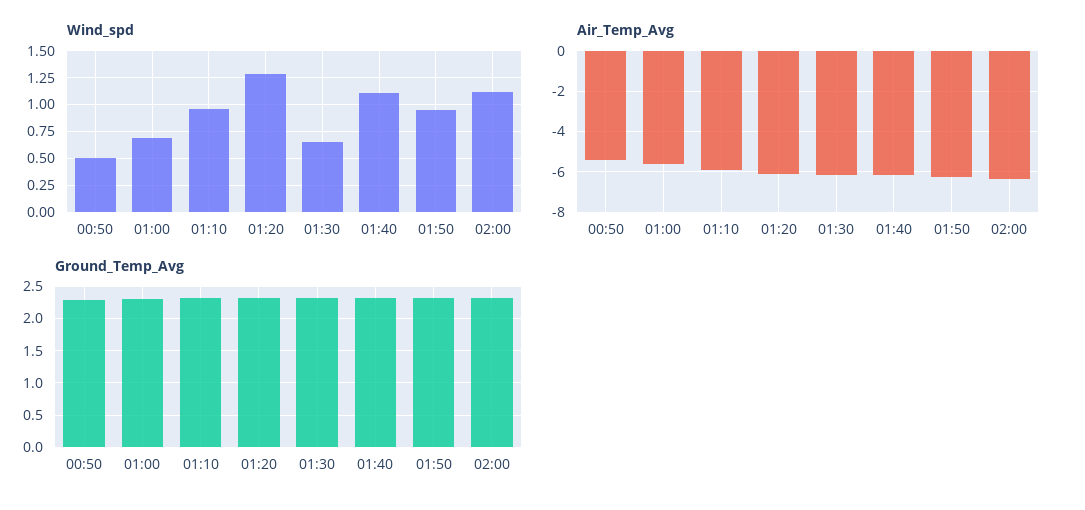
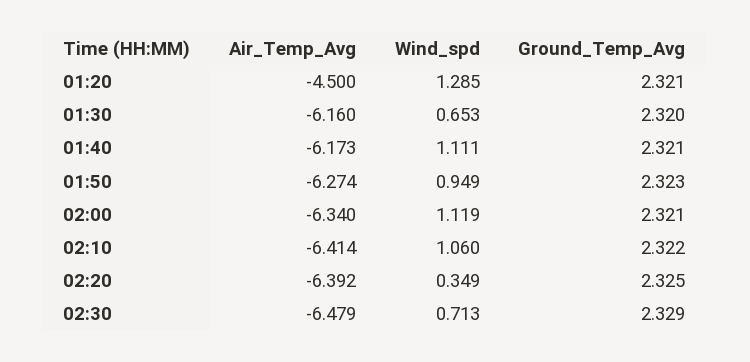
Wind_spd, 00:50: 0.5 -> none
Wind_spd, 01:00: 0.75 -> none
Wind_spd, 01:10: 1 -> none
Air_Temp_Avg, 00:50: -5.5 -> none
Air_Temp_Avg, 01:00: -5.5 -> none
Air_Temp_Avg, 01:10: -6 -> none
Air_Temp_Avg, 01:20: -6 -> -4.5
Ground_Temp_Avg, 00:50: 2.3 -> none
Ground_Temp_Avg, 01:00: 2.3 -> none
Ground_Temp_Avg, 01:10: 2.3 -> none
Air_Temp_Avg, 02:10: none -> -6.414
Wind_spd, 02:10: none -> 1.06
Ground_Temp_Avg, 02:10: none -> 2.322
Air_Temp_Avg, 02:20: none -> -6.392
Wind_spd, 02:20: none -> 0.349
Ground_Temp_Avg, 02:20: none -> 2.325
Air_Temp_Avg, 02:30: none -> -6.479
Wind_spd, 02:30: none -> 0.713
Ground_Temp_Avg, 02:30: none -> 2.329

